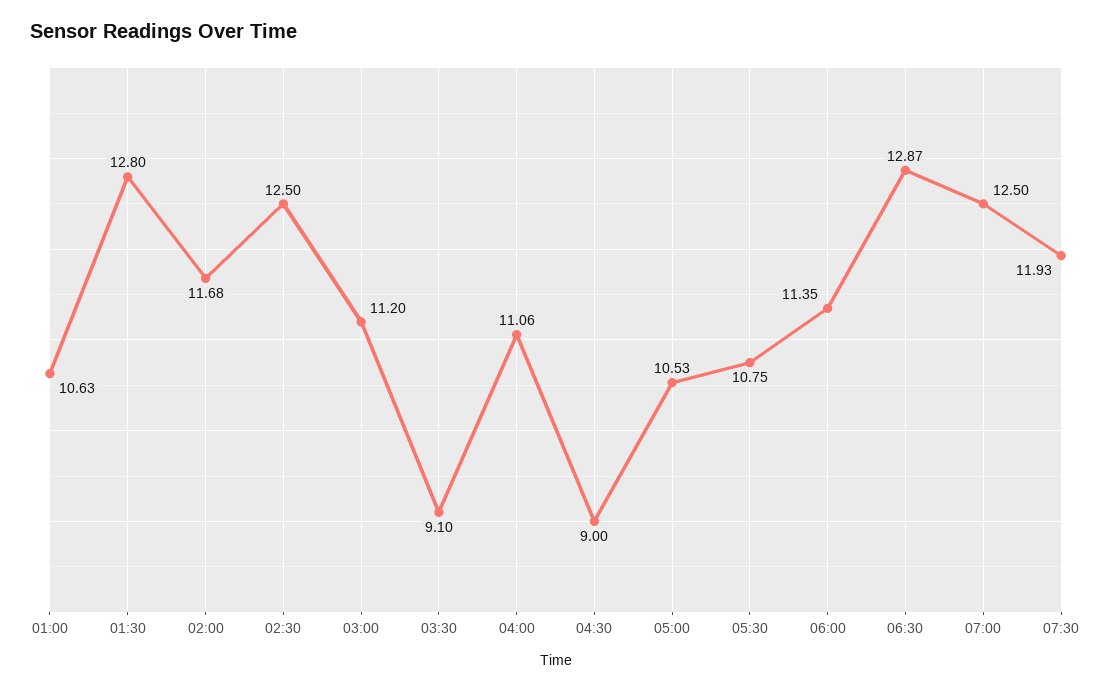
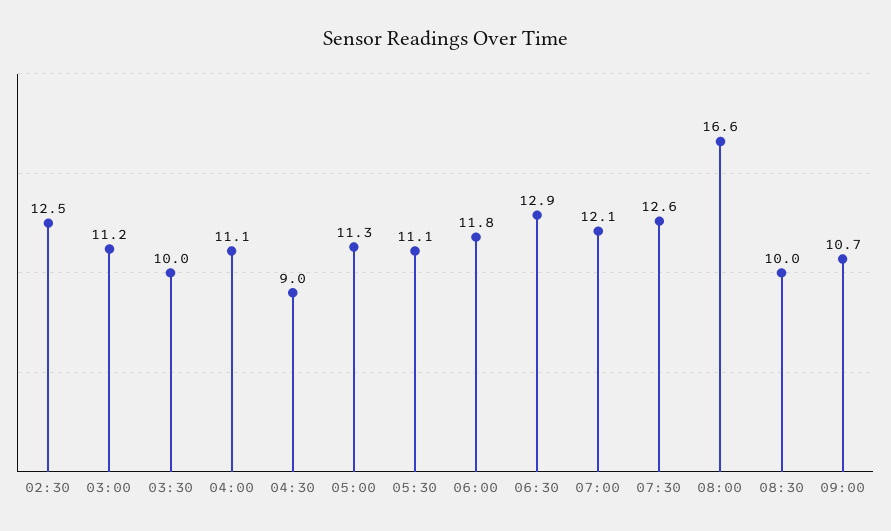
01:00: 10.63 -> none
01:30: 12.8 -> none
02:00: 11.68 -> none
03:30: 9.1 -> 10
05:00: 10.53 -> 11.3
05:30: 10.75 -> 11.1
06:00: 11.35 -> 11.8
07:00: 12.5 -> 12.1
07:30: 11.93 -> 12.6
08:00: none -> 16.6
08:30: none -> 10
09:00: none -> 10.7

